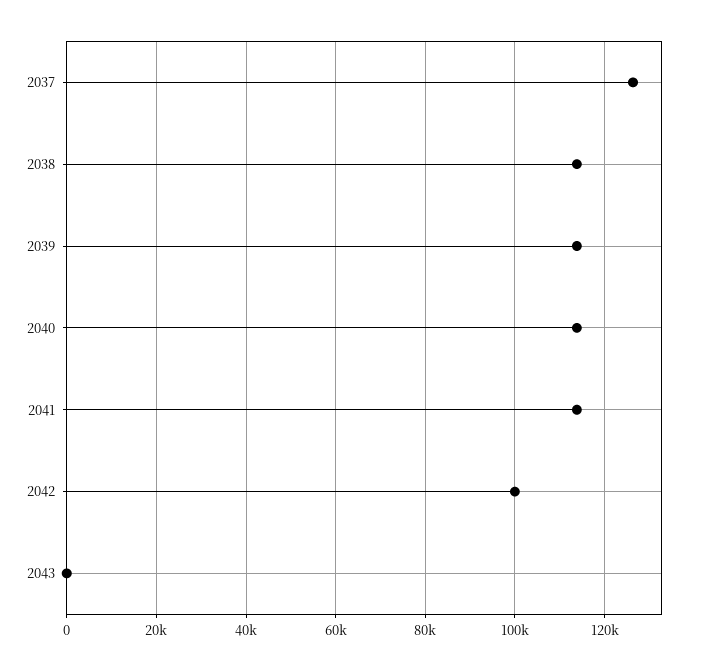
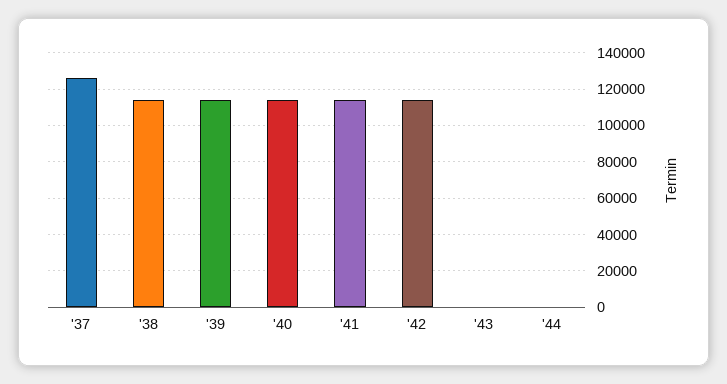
2042: 100000 -> 115000
'44: none -> 0

